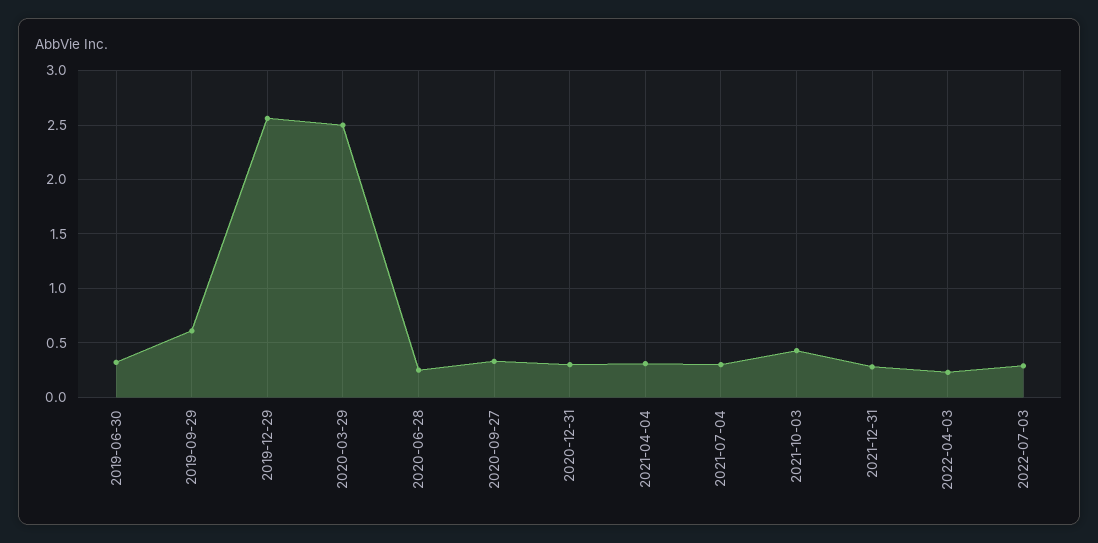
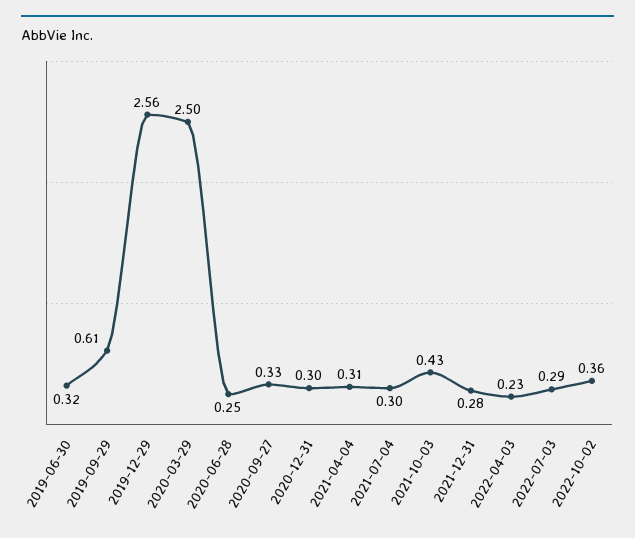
2022-10-02: none -> 0.36

